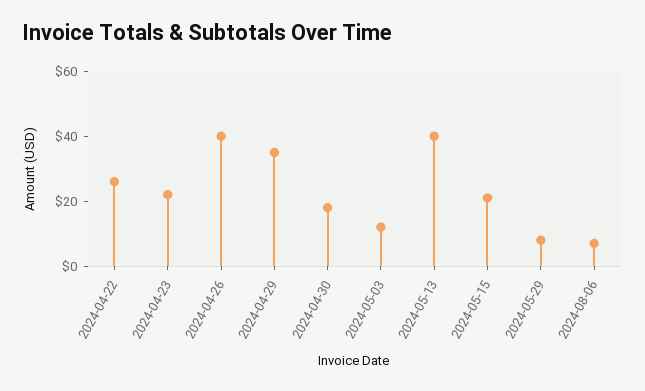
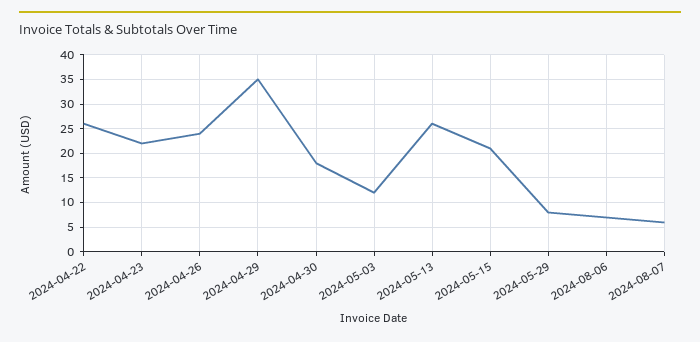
2024-04-26: 40 -> 25
2024-05-13: 40 -> 25
2024-08-07: none -> 5

